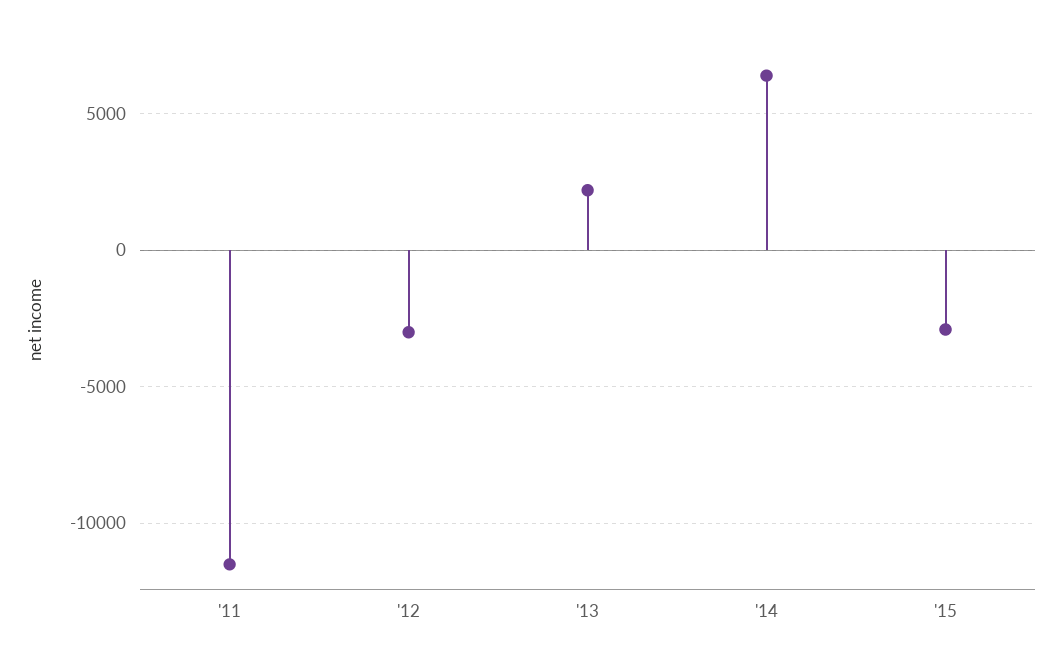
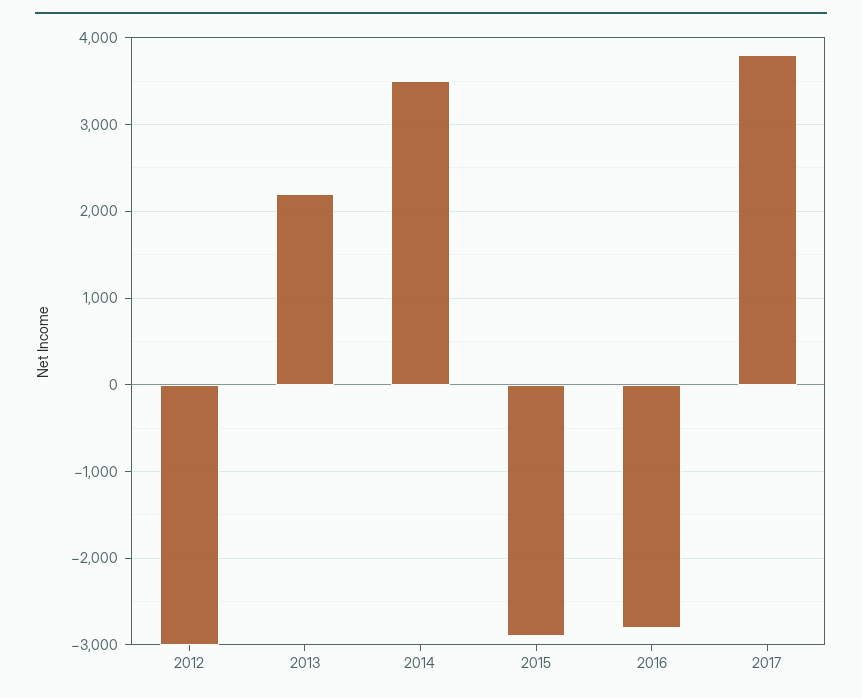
'11: -11500 -> none
'14: 6500 -> 3500
2016: none -> -2800
2017: none -> 3800

